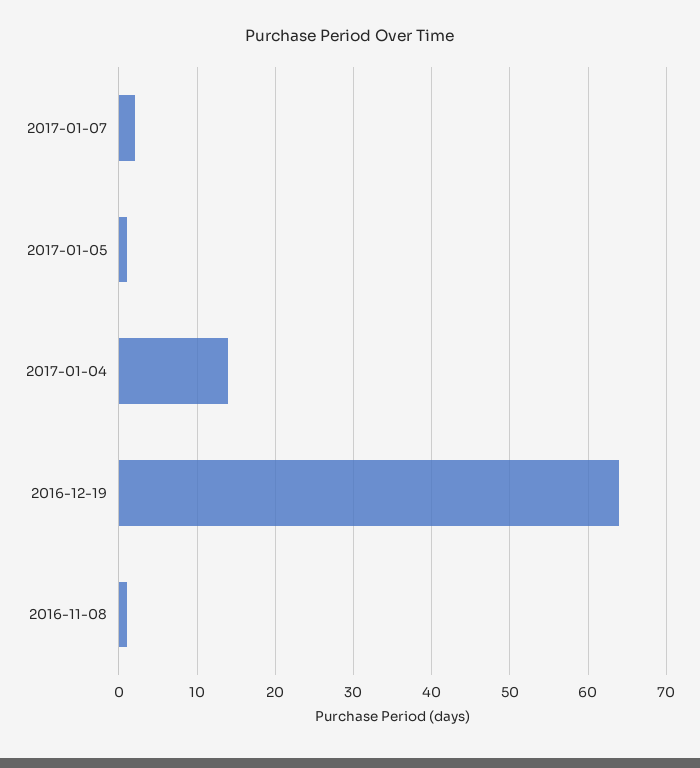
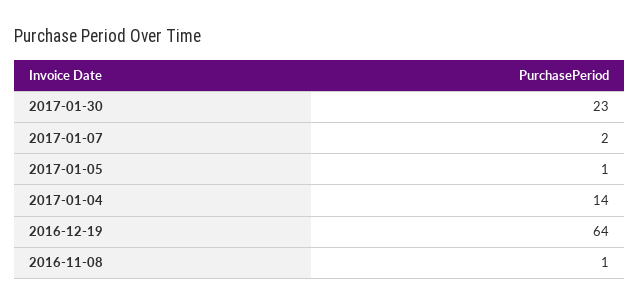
2017-01-30: none -> 23

